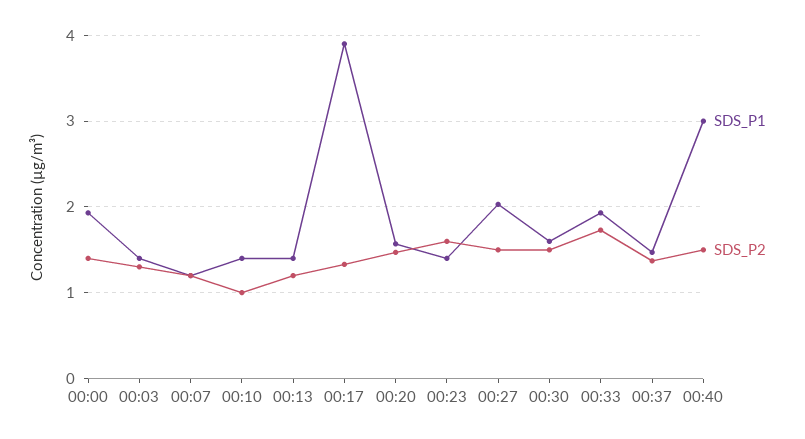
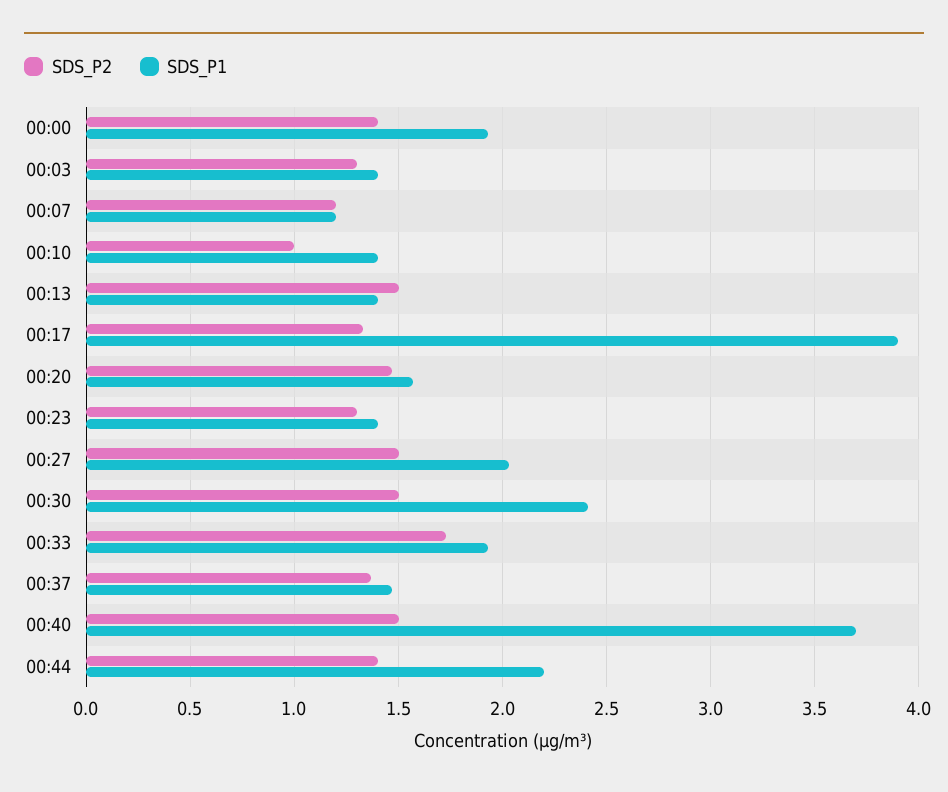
SDS_P2, 00:13: 1.2 -> 1.5
SDS_P2, 00:23: 1.6 -> 1.3
SDS_P1, 00:30: 1.6 -> 2.4
SDS_P1, 00:40: 3 -> 3.7
SDS_P2, 00:44: none -> 1.4
SDS_P1, 00:44: none -> 2.2

